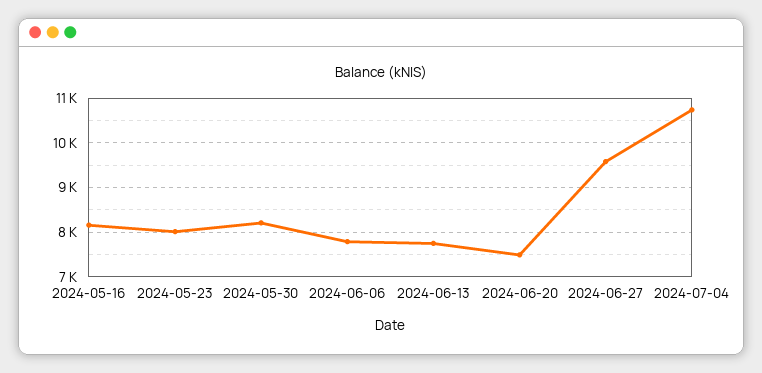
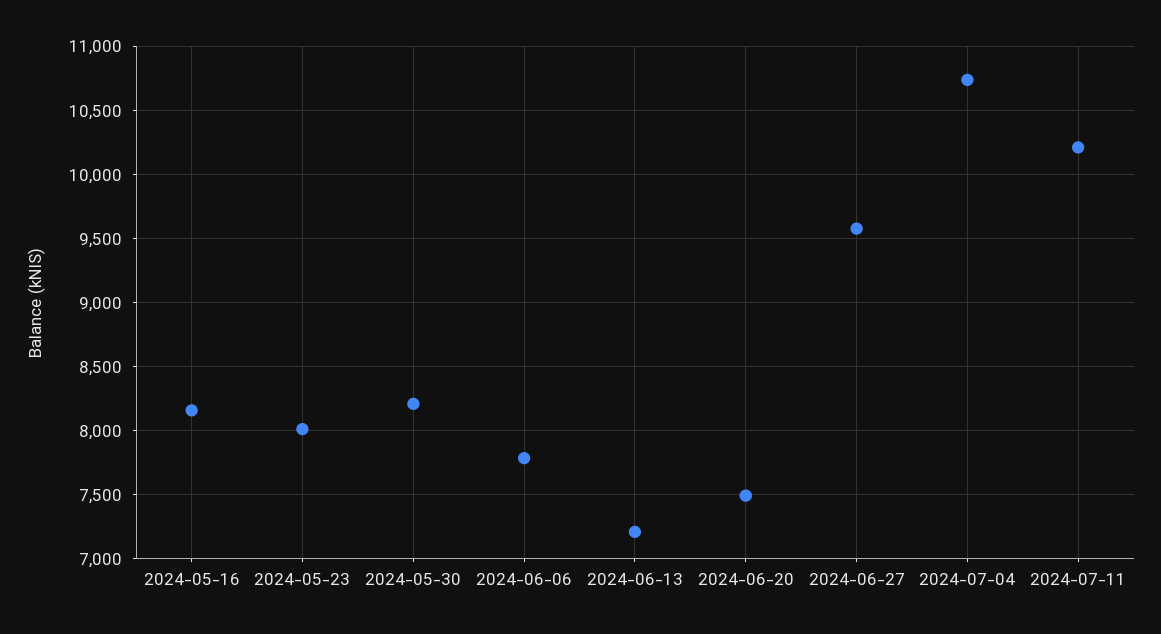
2024-06-13: 7800 -> 7200
2024-07-11: none -> 10200

